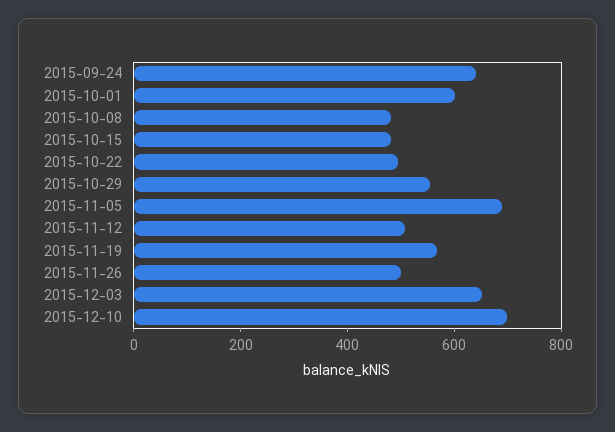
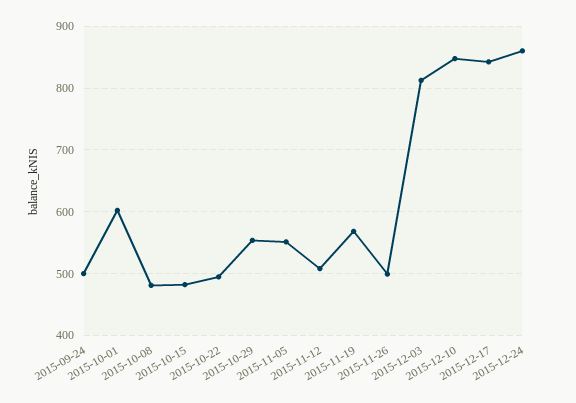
2015-09-24: 650 -> 500
2015-11-05: 700 -> 550
2015-12-03: 650 -> 810
2015-12-10: 700 -> 850
2015-12-17: none -> 840
2015-12-24: none -> 860

